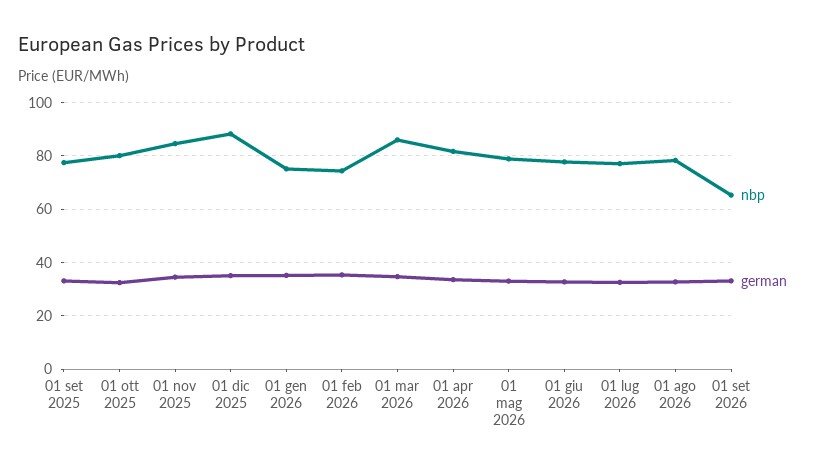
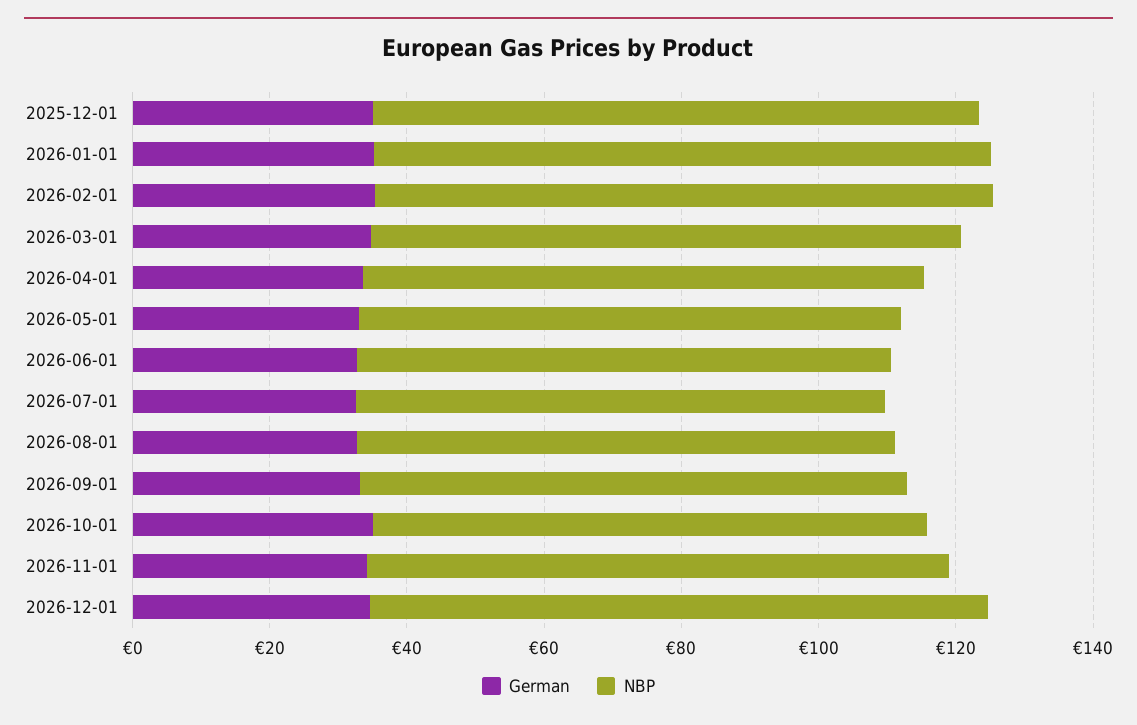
nbp, 01 set 2025: 77.5 -> none
german, 01 set 2025: 32.5 -> none
nbp, 01 ott 2025: 80 -> none
german, 01 ott 2025: 32.5 -> none
nbp, 01 nov 2025: 85 -> none
german, 01 nov 2025: 35 -> none
nbp, 01 gen 2026: 75 -> 90
nbp, 01 feb 2026: 75 -> 90
nbp, 01 set 2026: 65 -> 80
german, 2026-10-01: none -> 35
nbp, 2026-10-01: none -> 80
german, 2026-11-01: none -> 35
nbp, 2026-11-01: none -> 85
german, 2026-12-01: none -> 35
nbp, 2026-12-01: none -> 90

